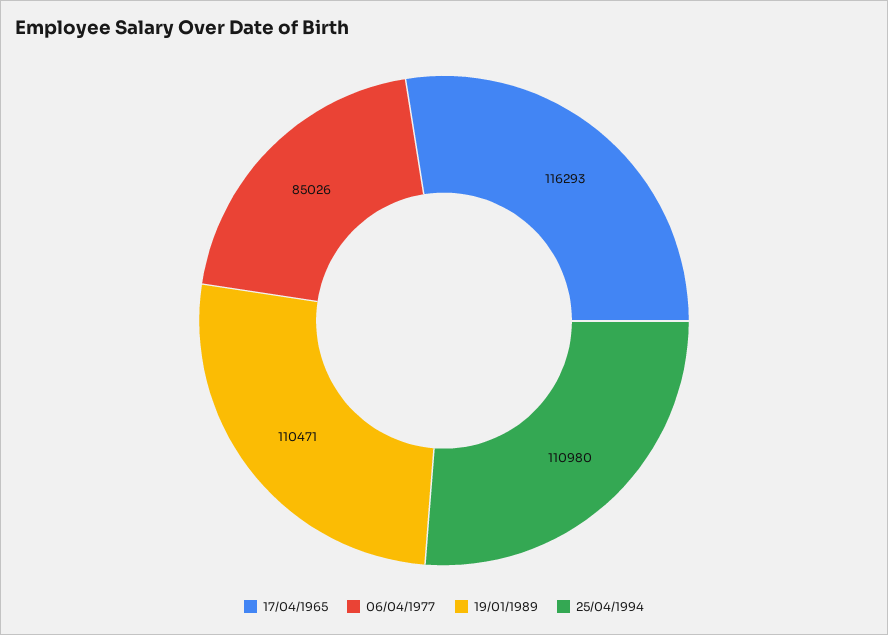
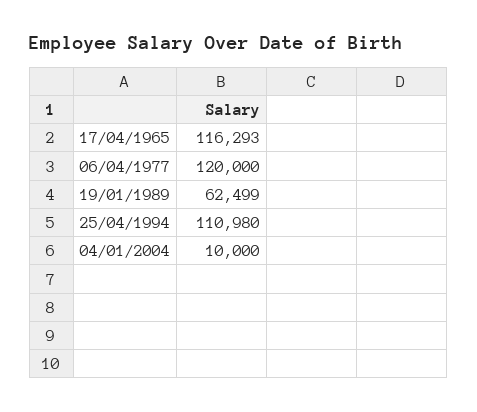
06/04/1977: 85026 -> 120000
19/01/1989: 110471 -> 62499
04/01/2004: none -> 10000

